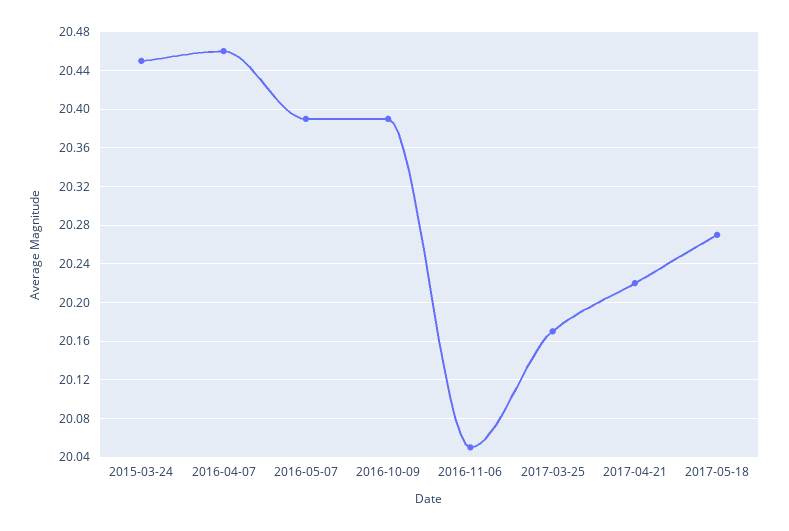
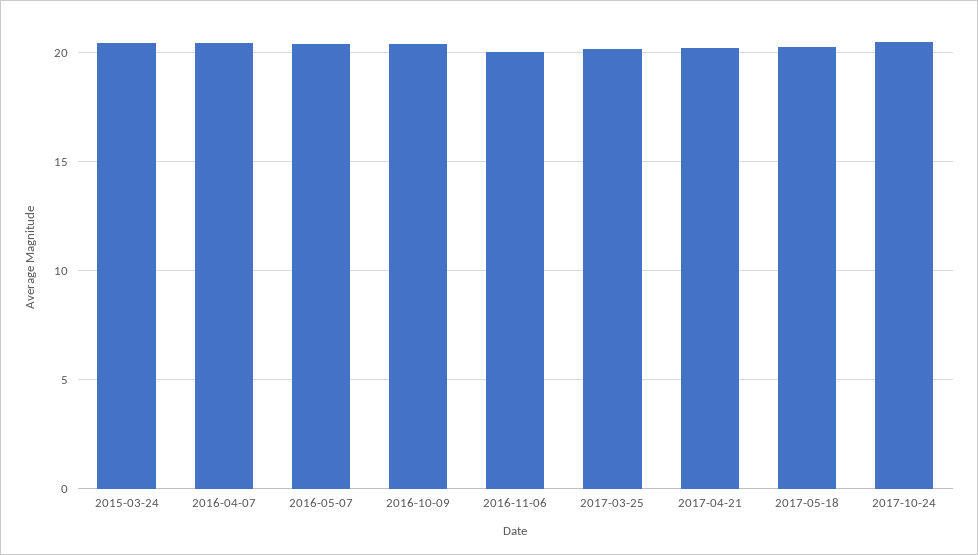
2017-10-24: none -> 20.5

